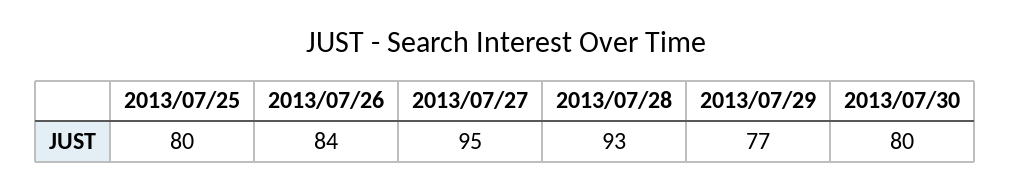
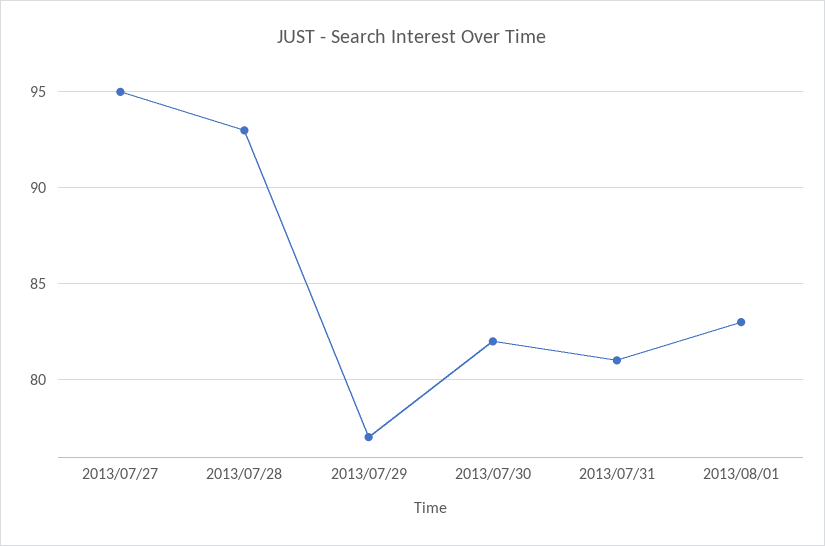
2013/07/25: 80 -> none
2013/07/26: 84 -> none
2013/07/30: 80 -> 82
2013/07/31: none -> 81
2013/08/01: none -> 83

